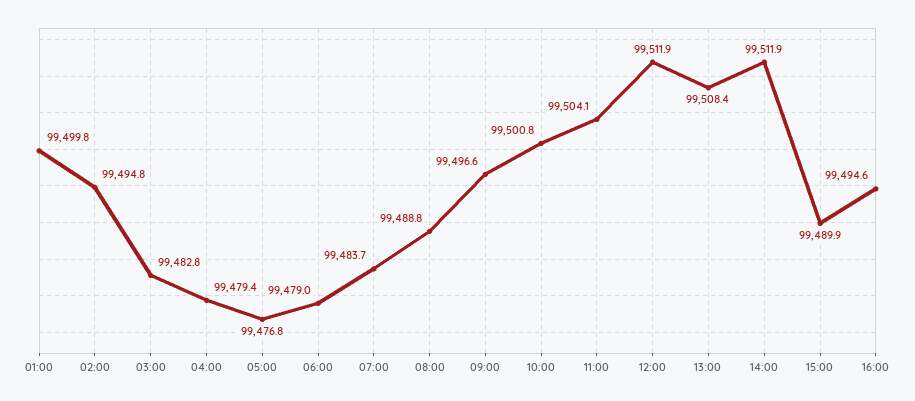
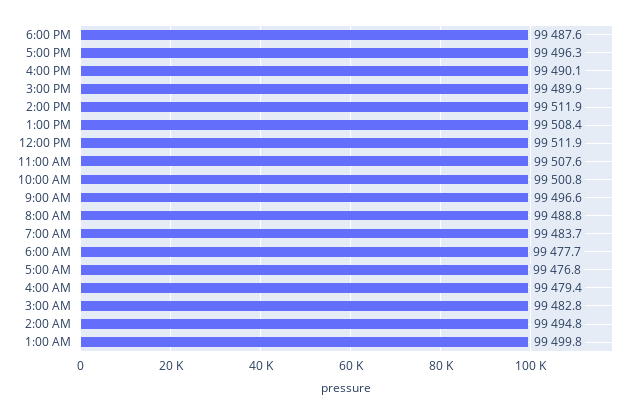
06:00: 99479 -> 99477.7
11:00: 99504.1 -> 99507.6
16:00: 99494.6 -> 99490.1
6:00 PM: none -> 99487.6
5:00 PM: none -> 99496.3

